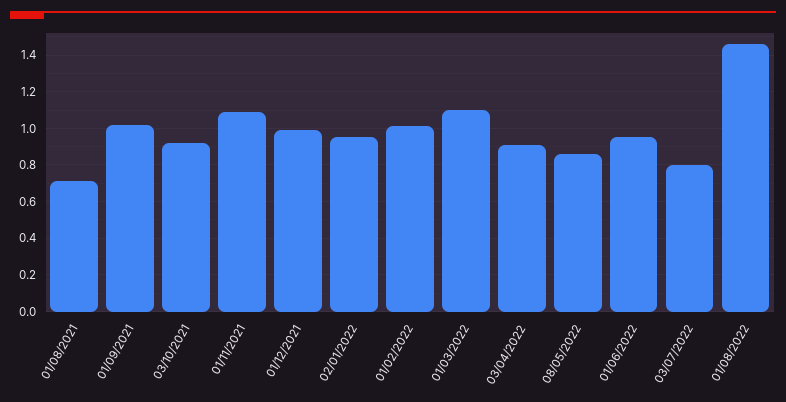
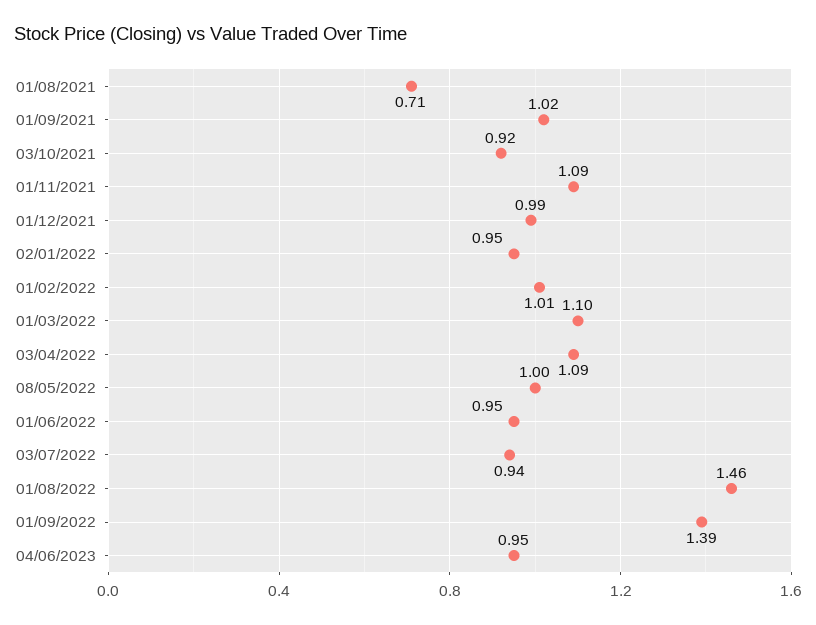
03/04/2022: 0.9 -> 1.09
08/05/2022: 0.85 -> 1
03/07/2022: 0.8 -> 0.94
01/09/2022: none -> 1.39
04/06/2023: none -> 0.95

